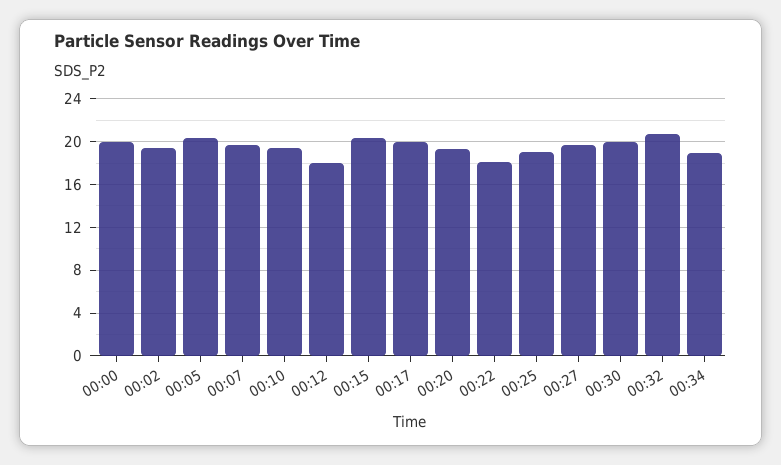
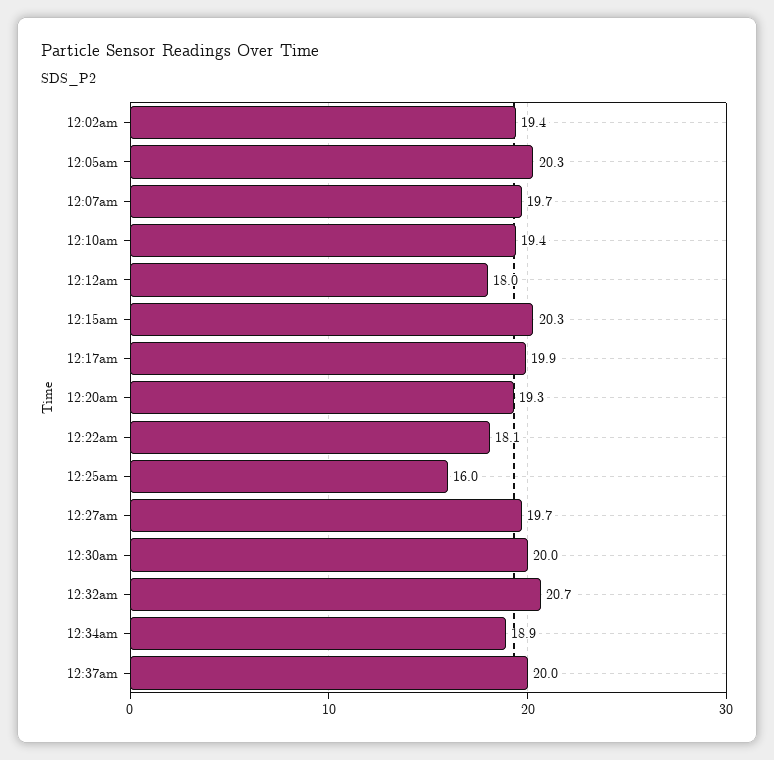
00:00: 20 -> none
00:25: 19 -> 16
12:37am: none -> 20

